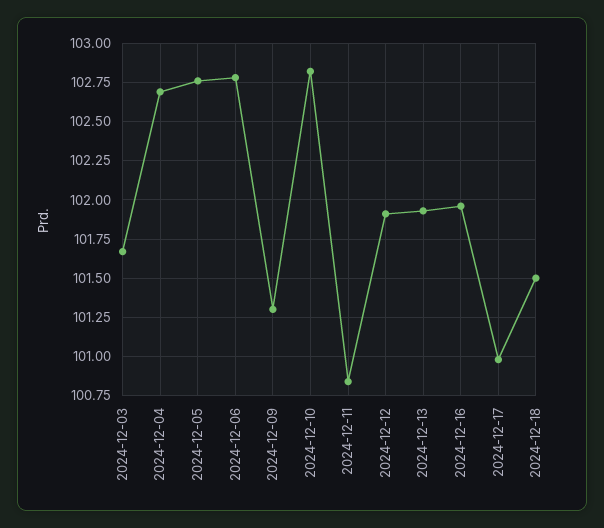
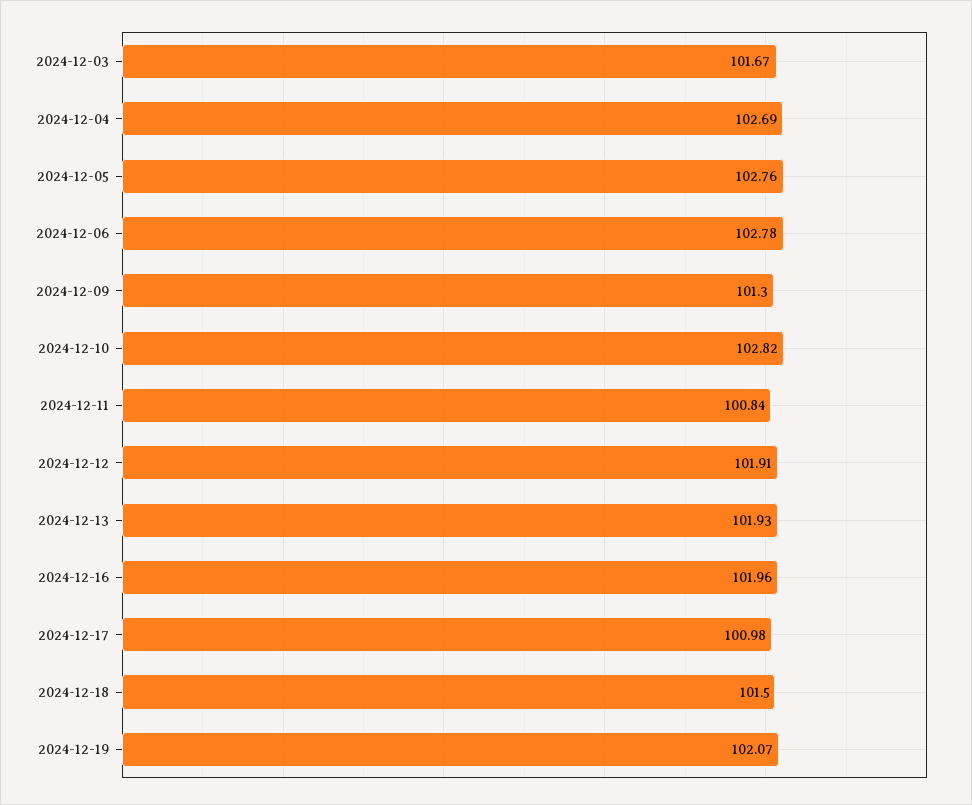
2024-12-19: none -> 102.07

